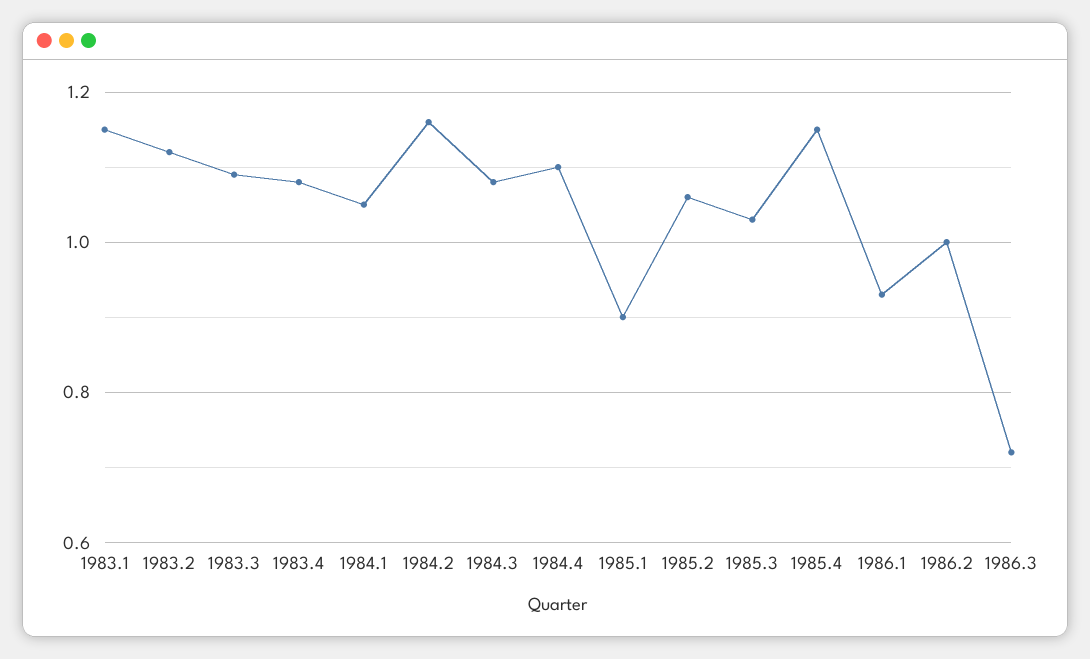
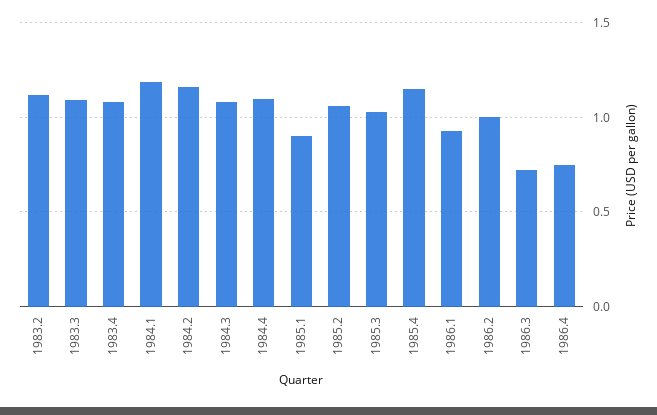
1983.1: 1.15 -> none
1984.1: 1.05 -> 1.2
1986.4: none -> 0.75

